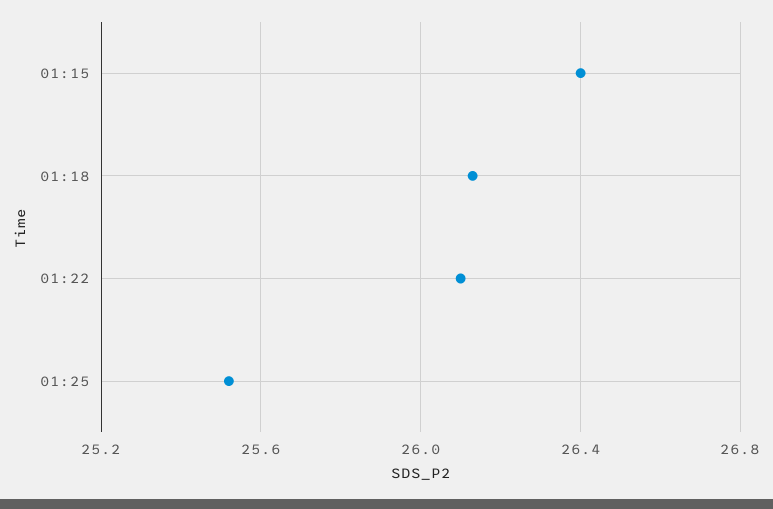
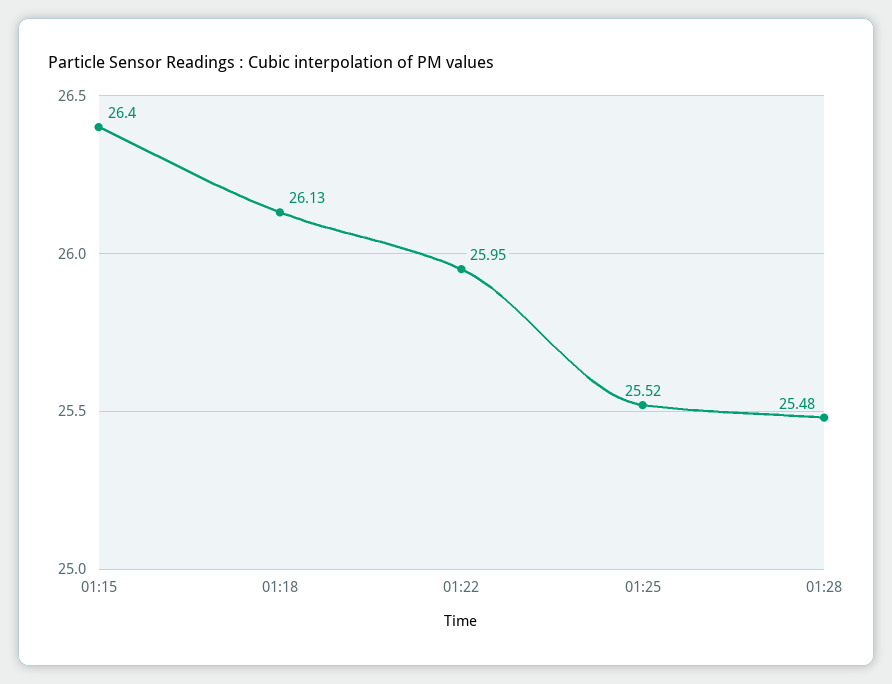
01:22: 26.1 -> 25.95
01:28: none -> 25.48

